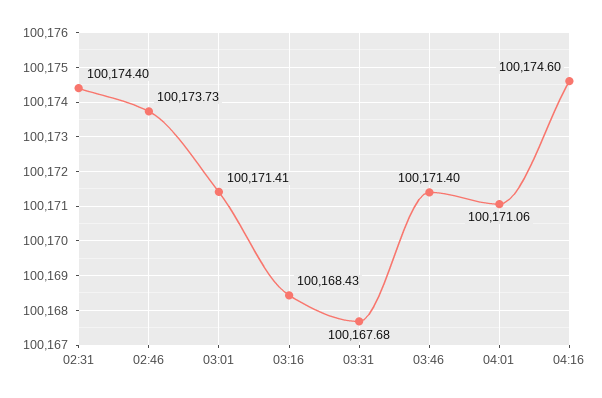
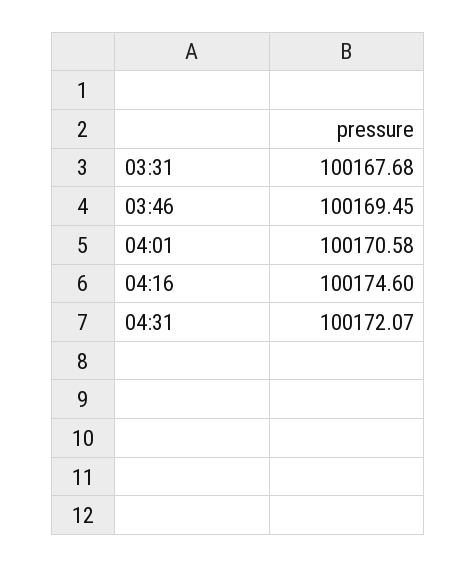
02:31: 100174.4 -> none
02:46: 100173.73 -> none
03:01: 100171.41 -> none
03:16: 100168.43 -> none
03:46: 100171.4 -> 100169.45
04:01: 100171.06 -> 100170.58
04:31: none -> 100172.07

